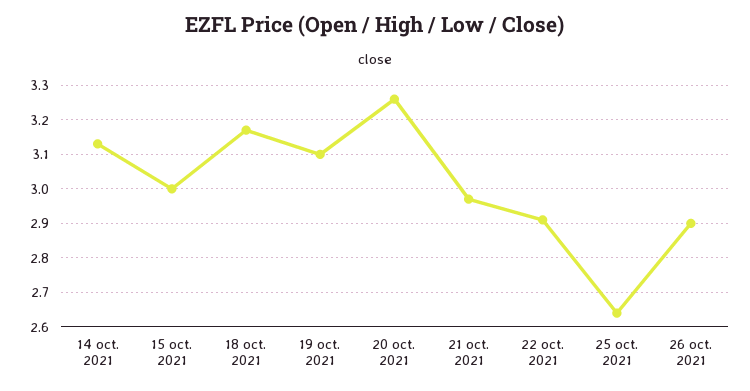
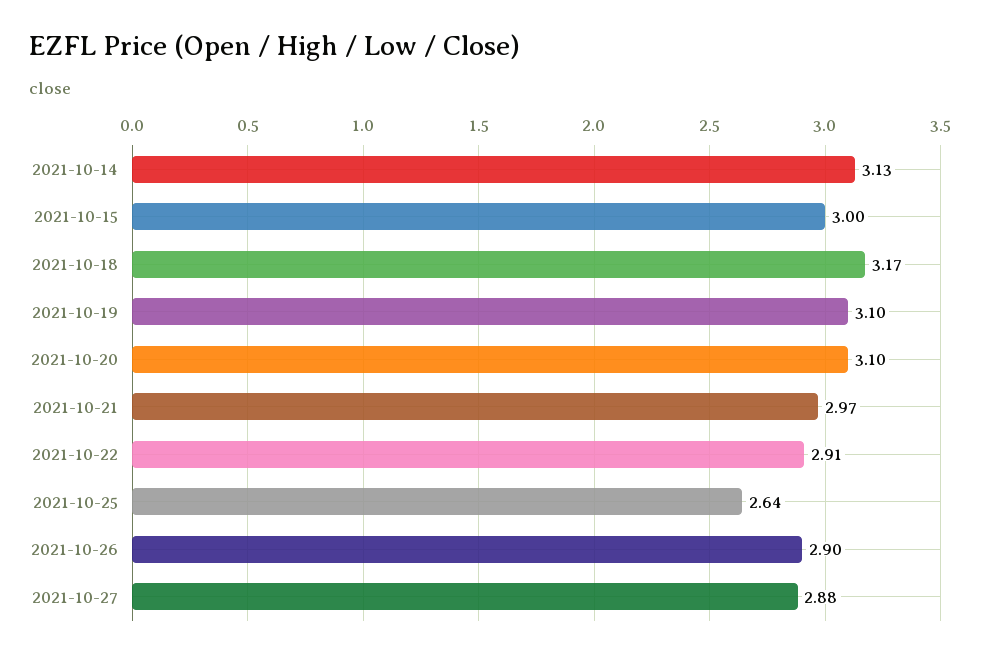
20 oct. 2021: 3.25 -> 3.1
2021-10-27: none -> 2.88

